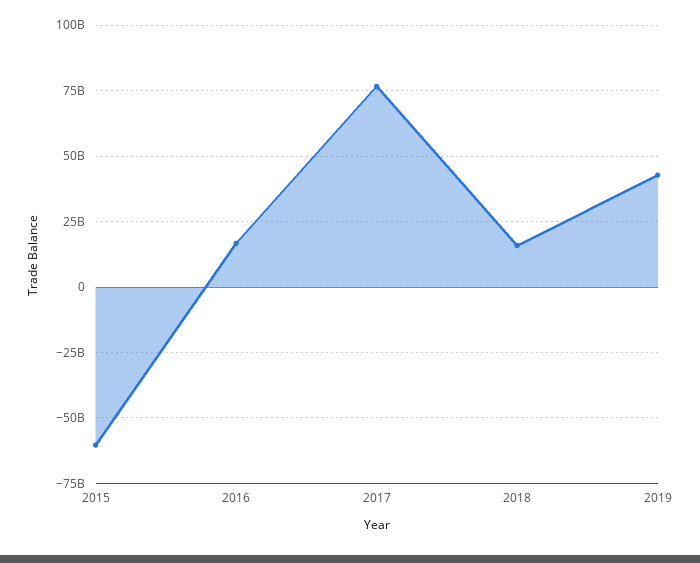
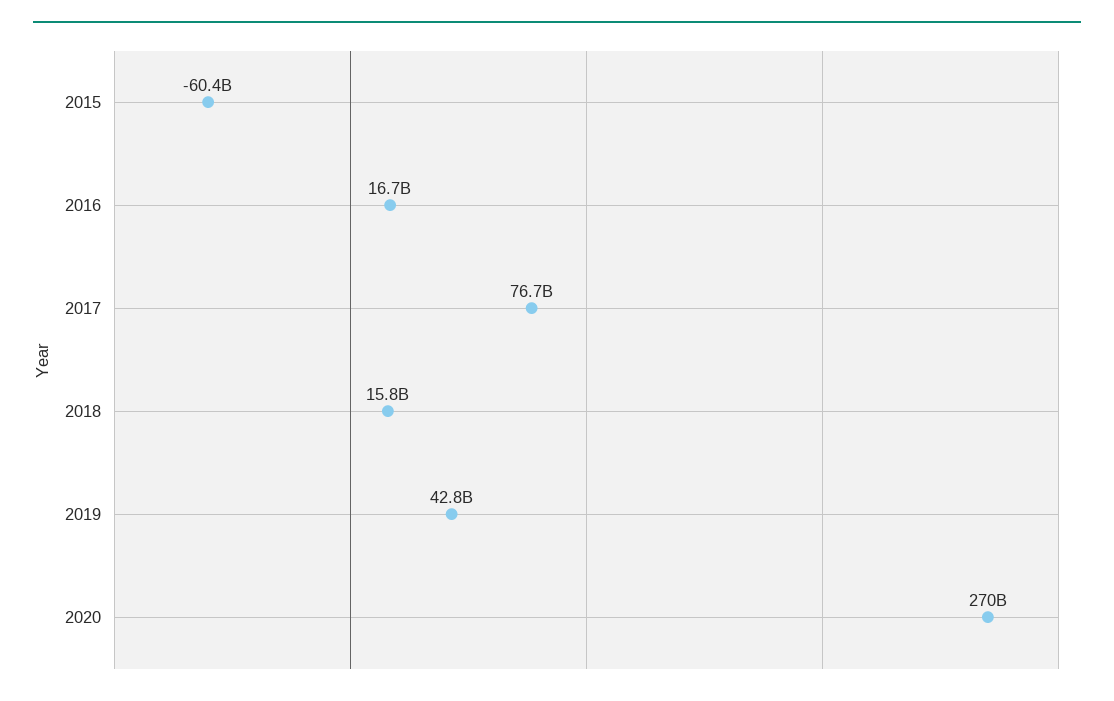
2020: none -> 270000000000

